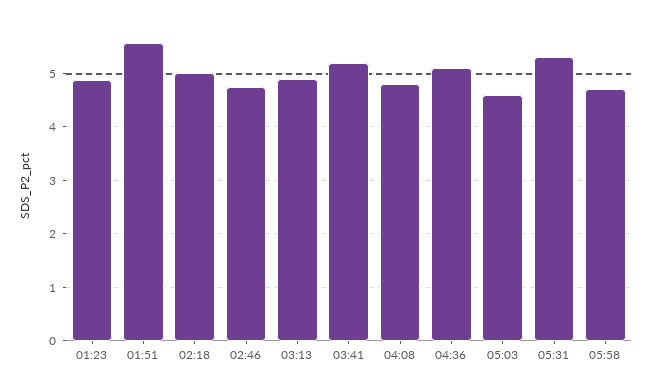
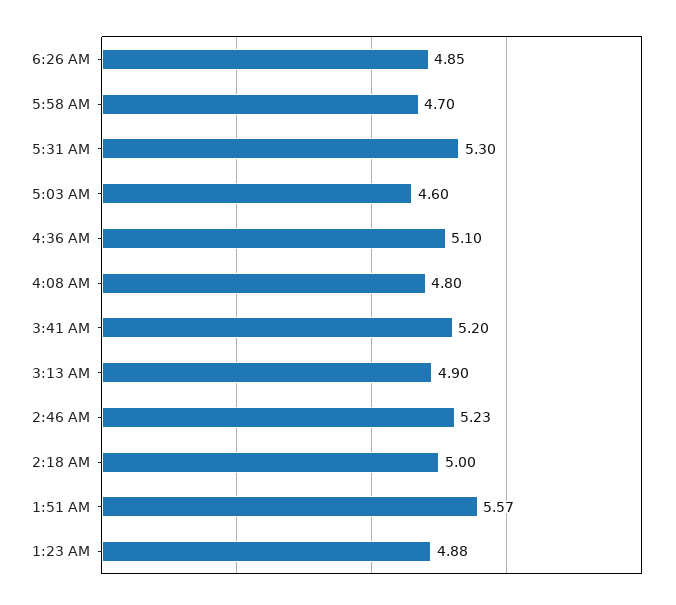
02:46: 4.8 -> 5.23
6:26 AM: none -> 4.85

